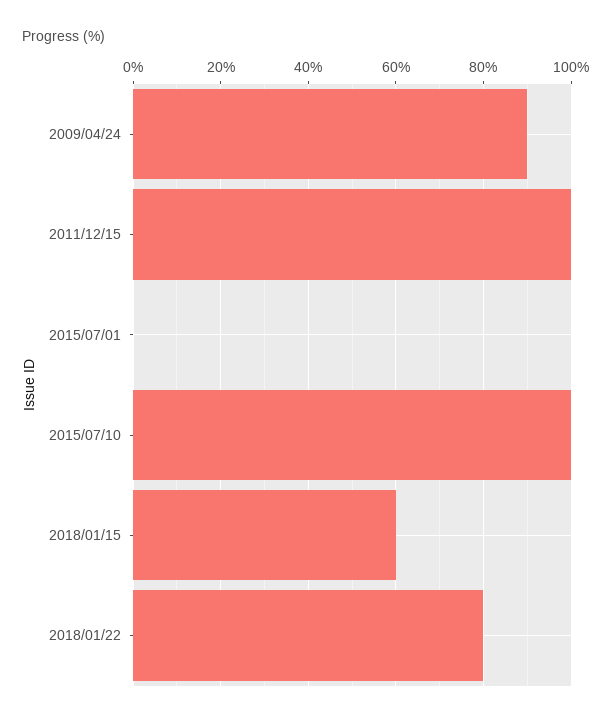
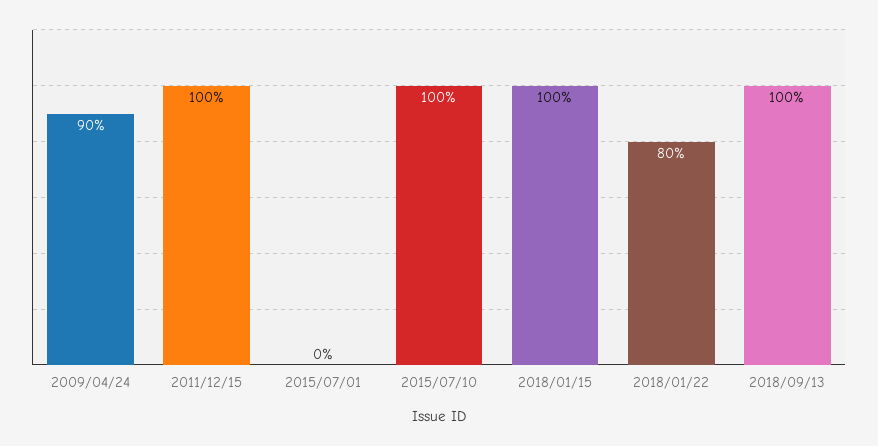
2018/01/15: 60 -> 100
2018/09/13: none -> 100

